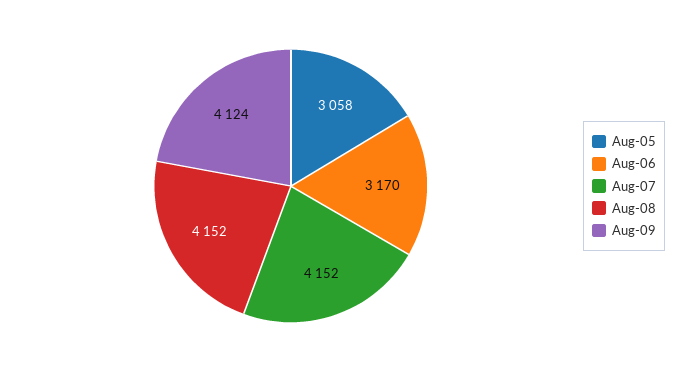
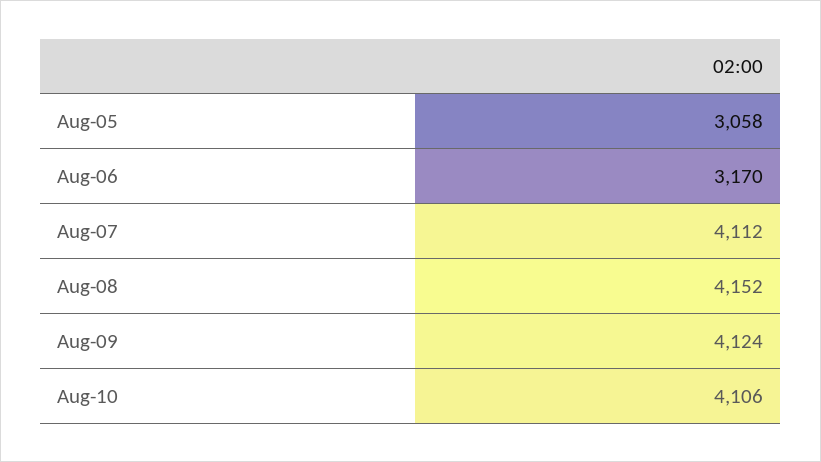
Aug-07: 4152 -> 4112
Aug-10: none -> 4106

